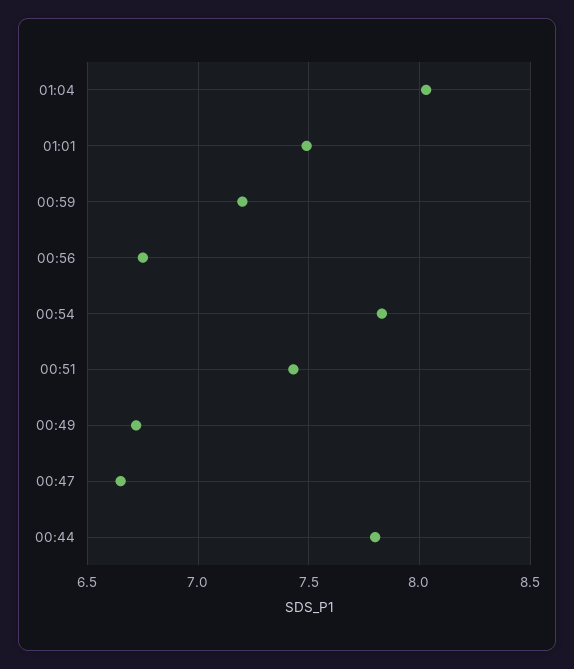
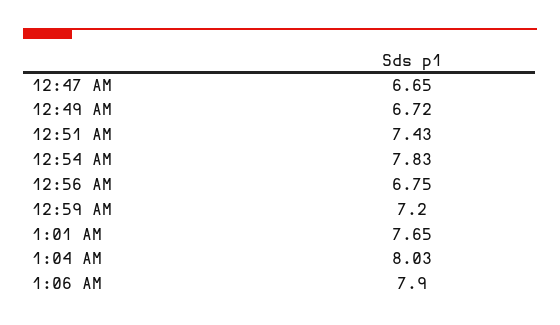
01:01: 7.5 -> 7.65
00:44: 7.8 -> none
1:06 AM: none -> 7.9

